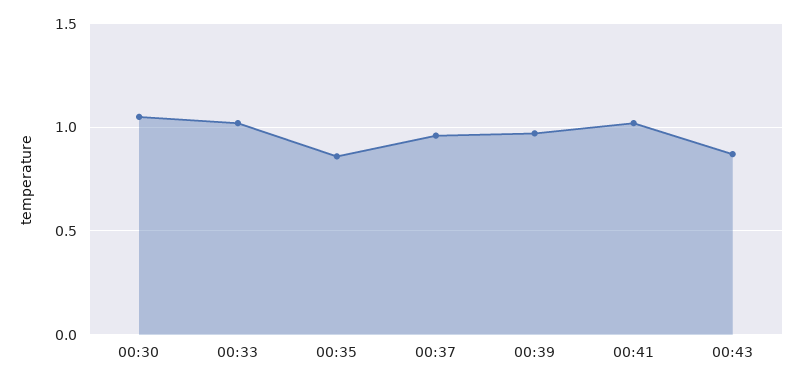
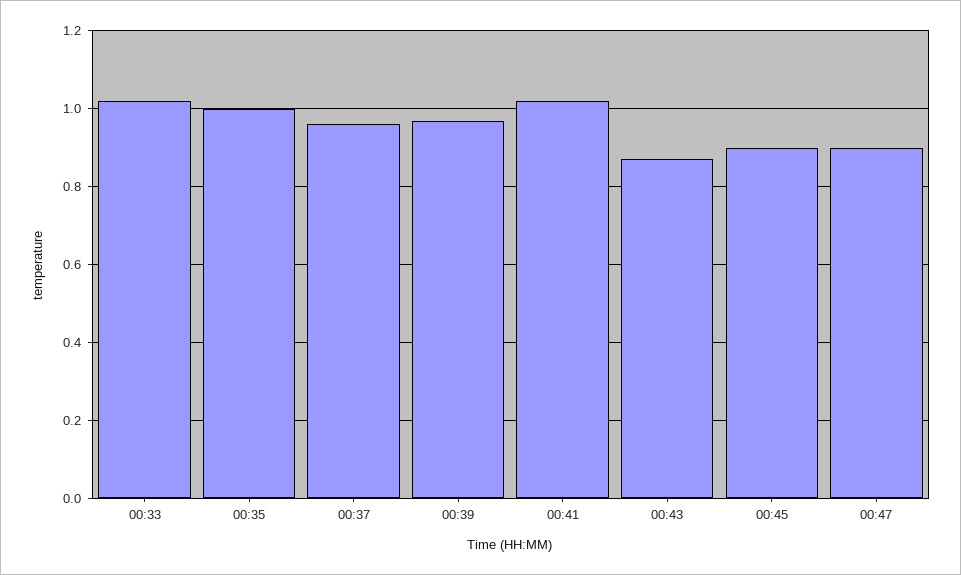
00:30: 1.05 -> none
00:35: 0.85 -> 1
00:45: none -> 0.9
00:47: none -> 0.9

